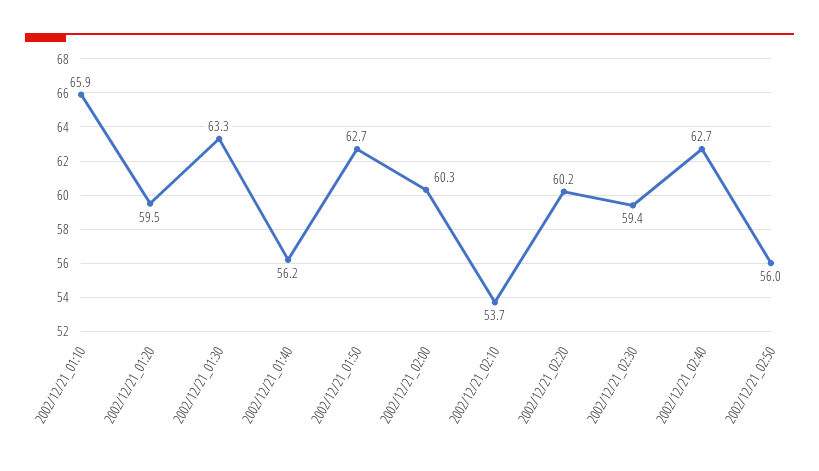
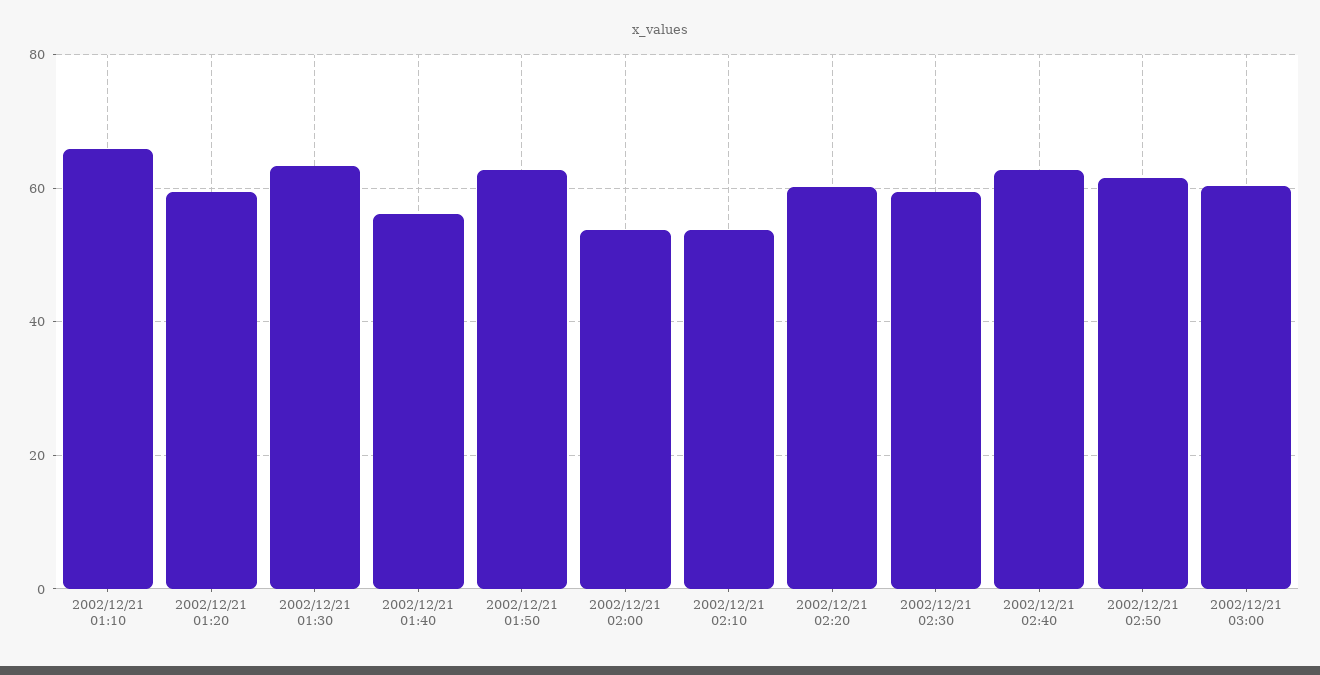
2002/12/21_02:00: 60.3 -> 54
2002/12/21_02:50: 56 -> 62
2002/12/21 03:00: none -> 60

